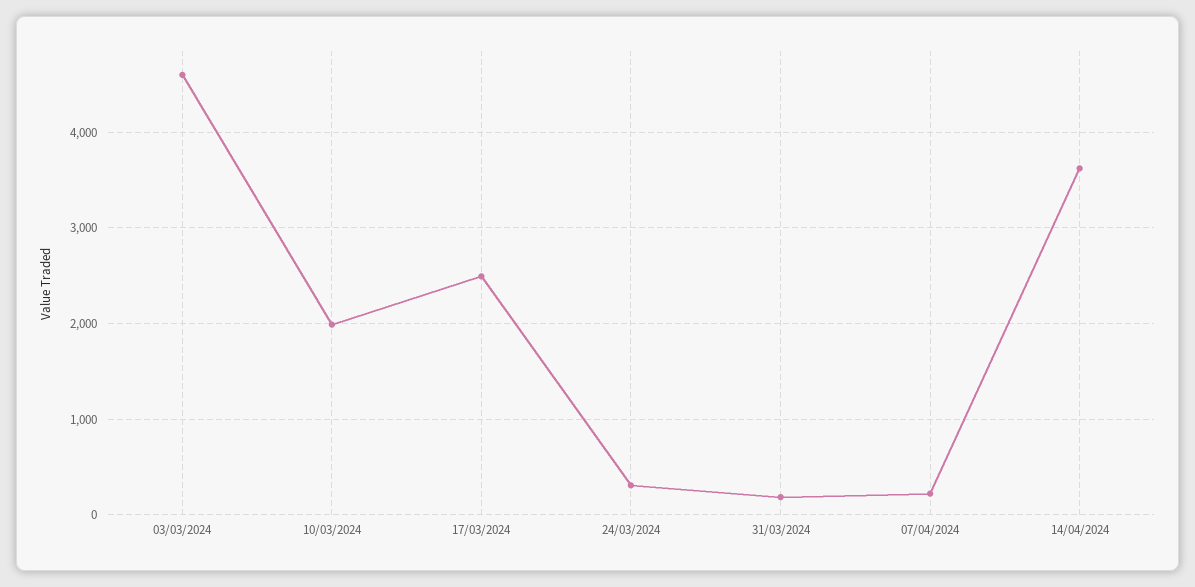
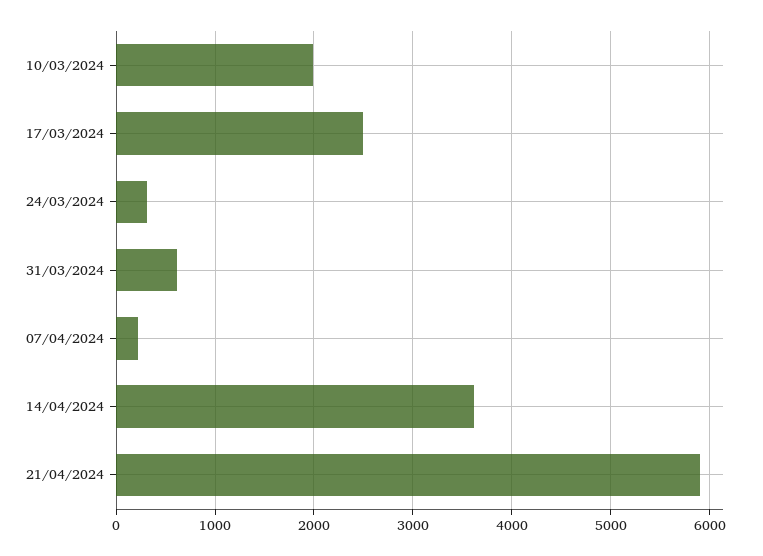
03/03/2024: 4600 -> none
31/03/2024: 200 -> 600
21/04/2024: none -> 5900

